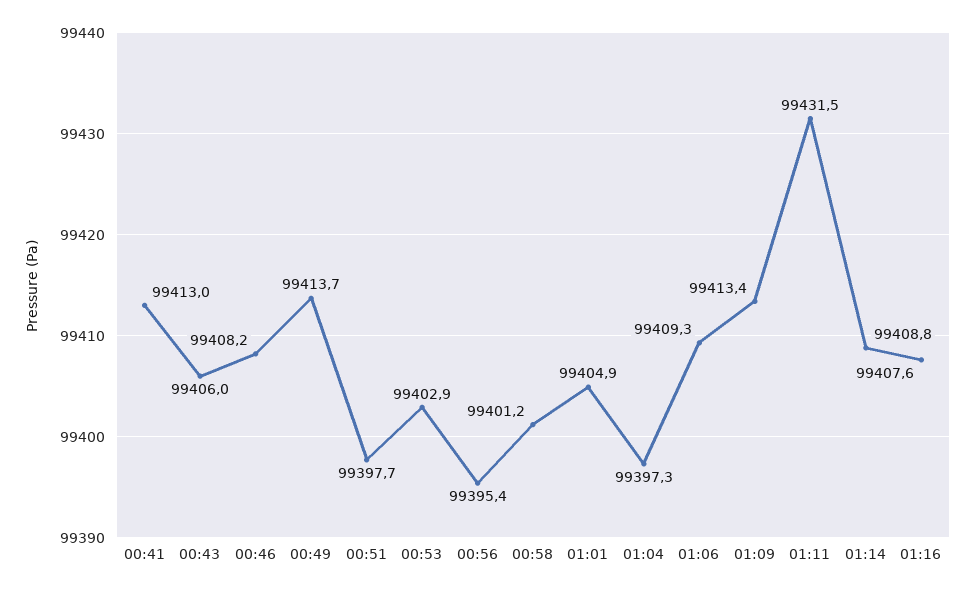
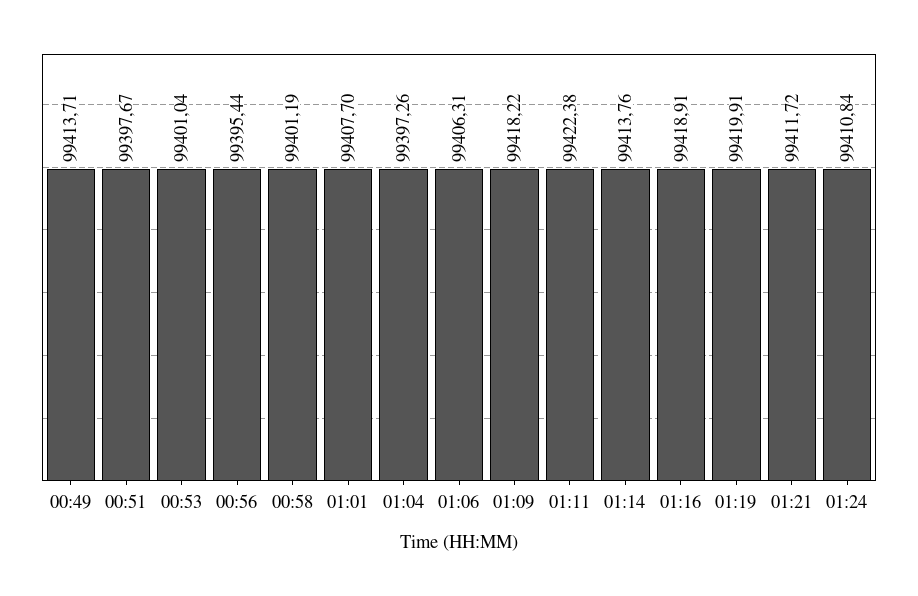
00:41: 99413 -> none
00:43: 99406 -> none
00:46: 99408.2 -> none
00:53: 99402.9 -> 99401.04
01:01: 99404.9 -> 99407.7
01:06: 99409.3 -> 99406.31
01:09: 99413.4 -> 99418.22
01:11: 99431.5 -> 99422.38
01:14: 99408.8 -> 99413.76
01:16: 99407.6 -> 99418.91
01:19: none -> 99419.91
01:21: none -> 99411.72
01:24: none -> 99410.84

